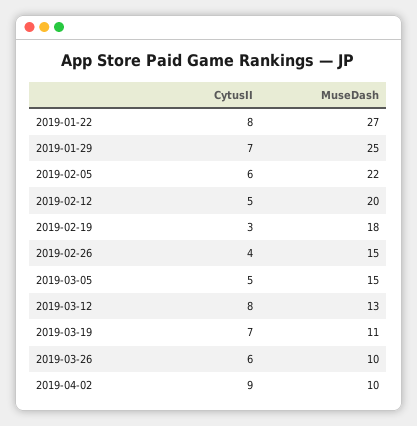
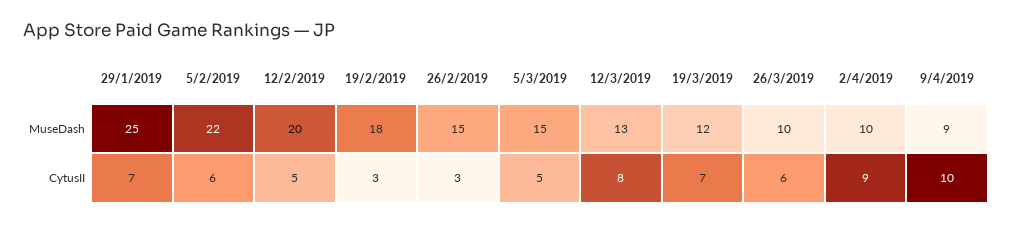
CytusII, 2019-01-22: 8 -> none
MuseDash, 2019-01-22: 27 -> none
CytusII, 2019-02-26: 4 -> 3
MuseDash, 2019-03-19: 11 -> 12
MuseDash, 9/4/2019: none -> 9
CytusII, 9/4/2019: none -> 10

